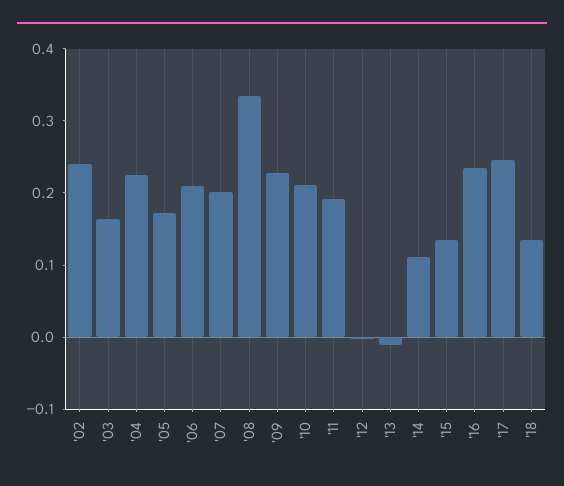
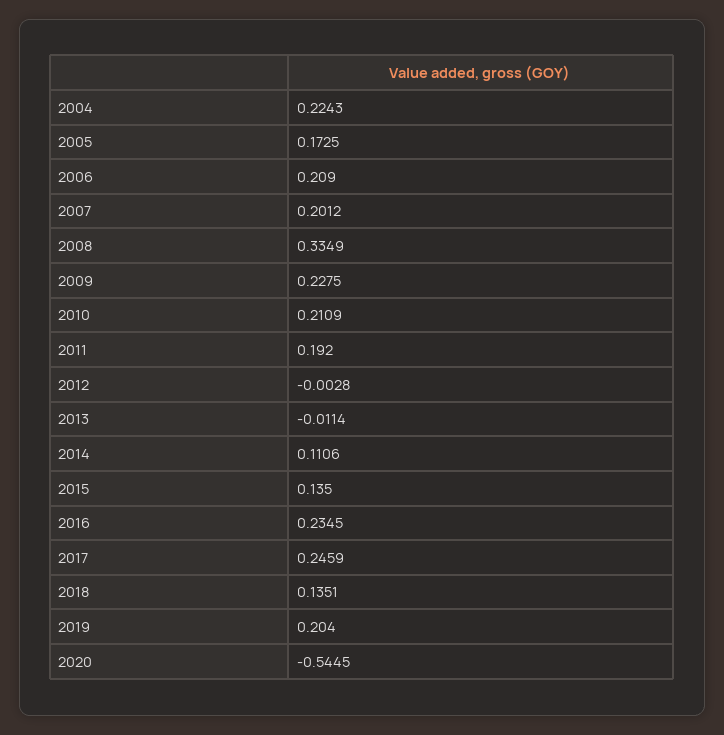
'02: 0.24 -> none
'03: 0.16 -> none
2019: none -> 0.204
2020: none -> -0.5445

